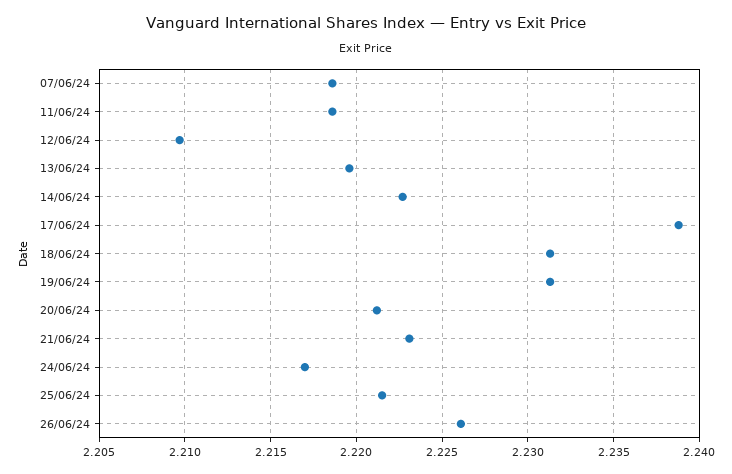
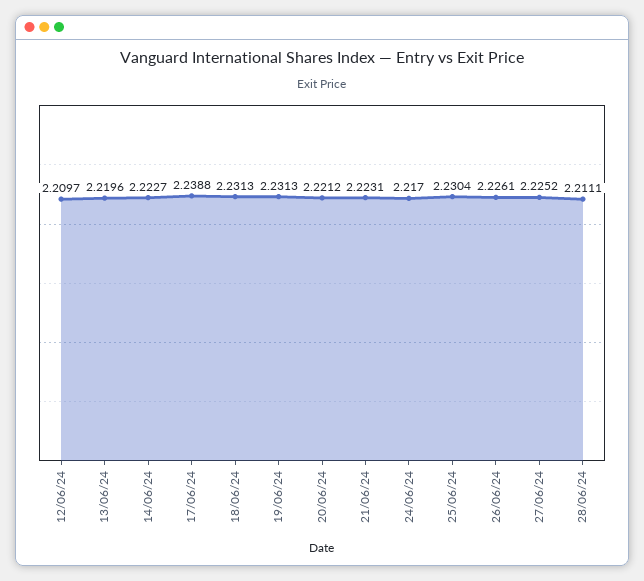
07/06/24: 2.2185 -> none
11/06/24: 2.2185 -> none
25/06/24: 2.2215 -> 2.2304
27/06/24: none -> 2.2252
28/06/24: none -> 2.2111

